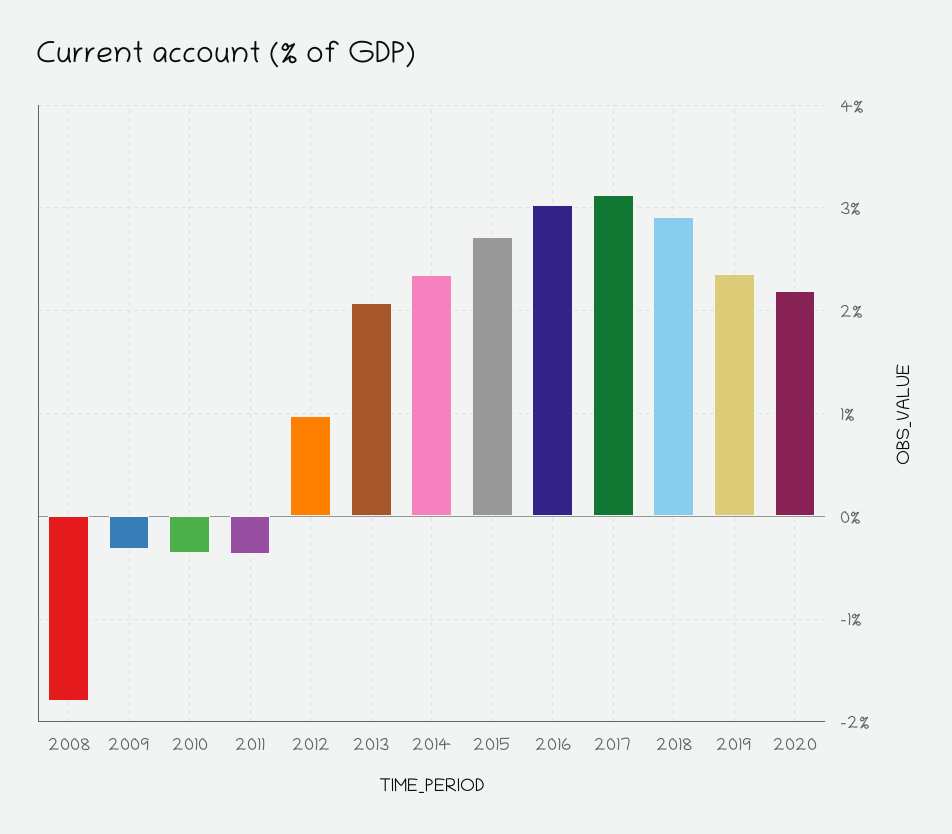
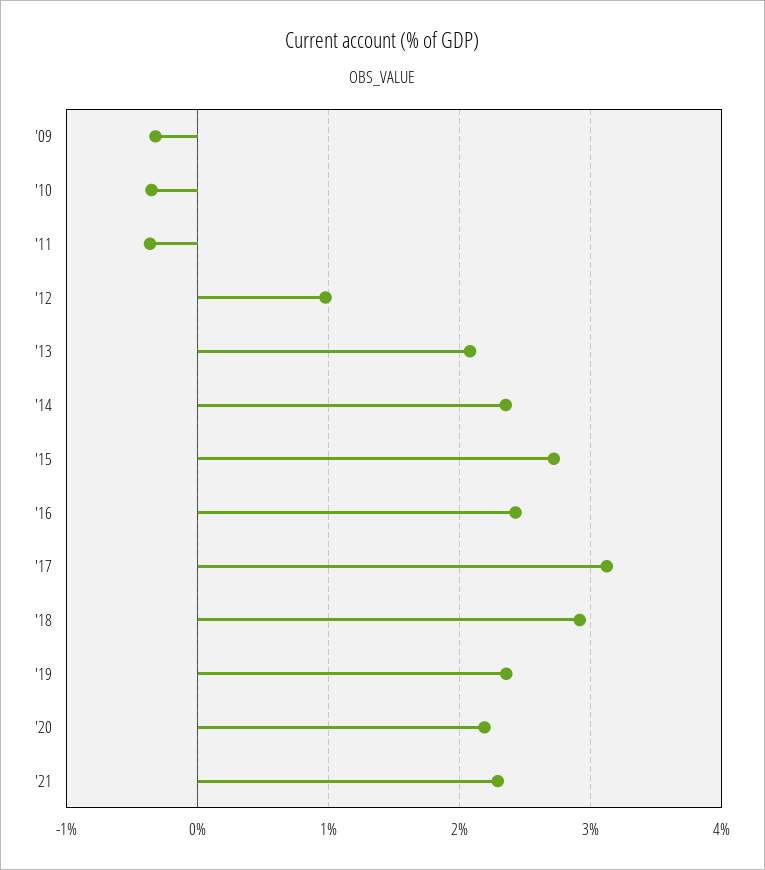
2008: -1.8 -> none
2016: 3 -> 2.4
'21: none -> 2.3

